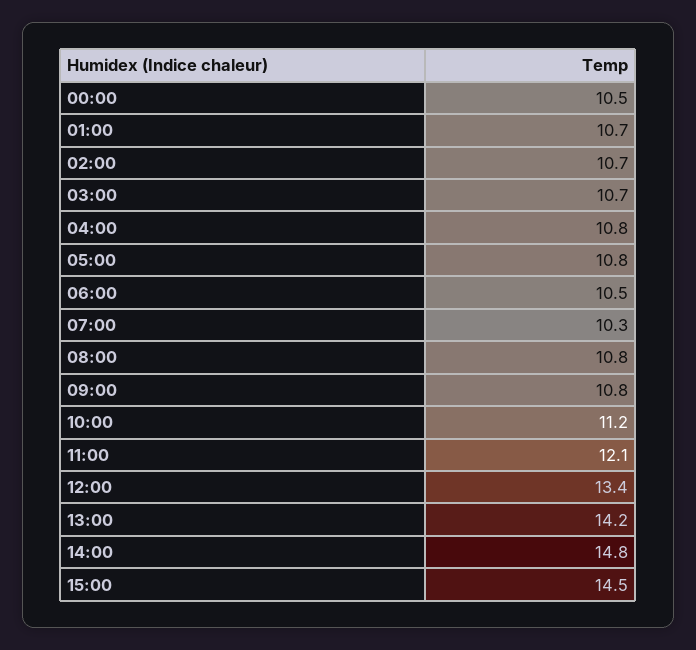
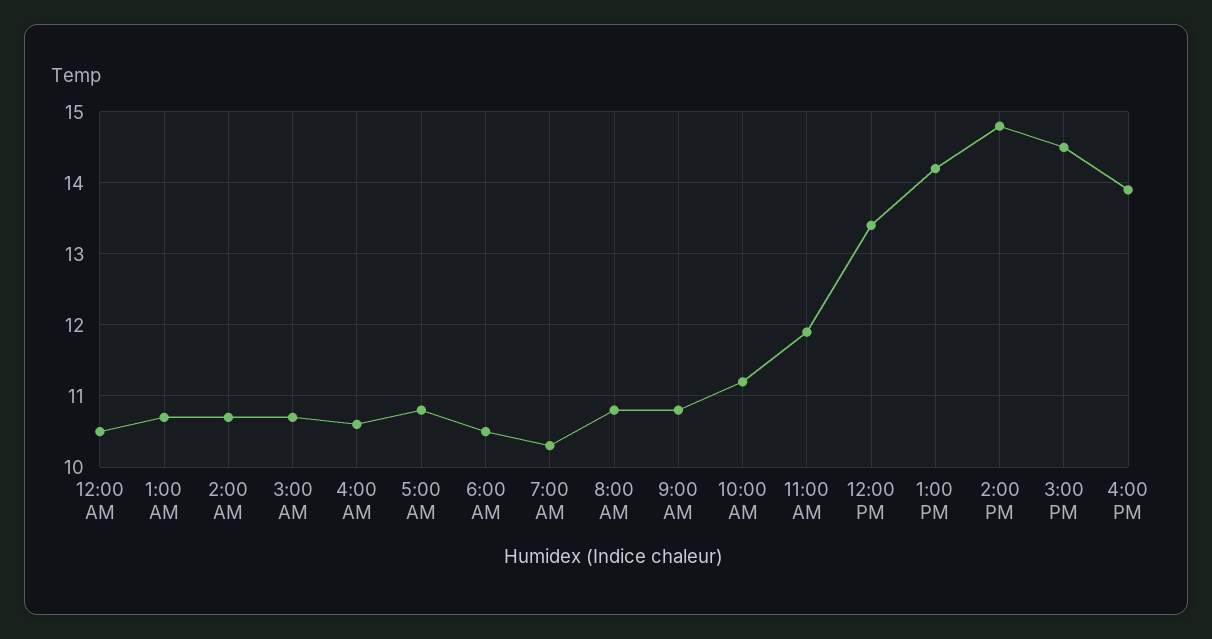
04:00: 10.8 -> 10.6
11:00: 12.1 -> 11.9
4:00 PM: none -> 13.9

